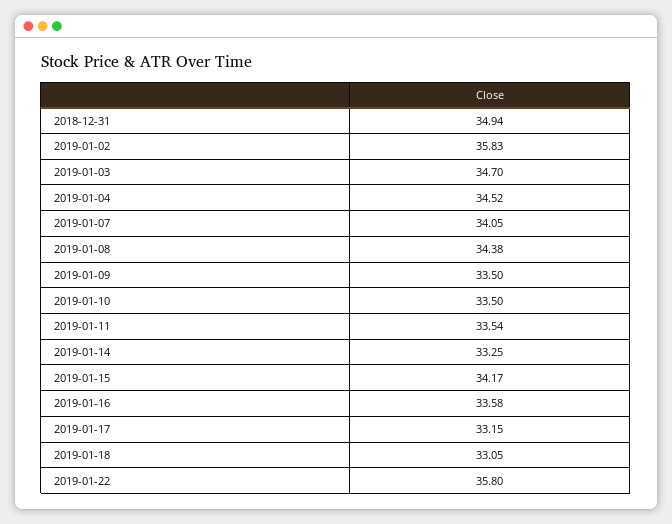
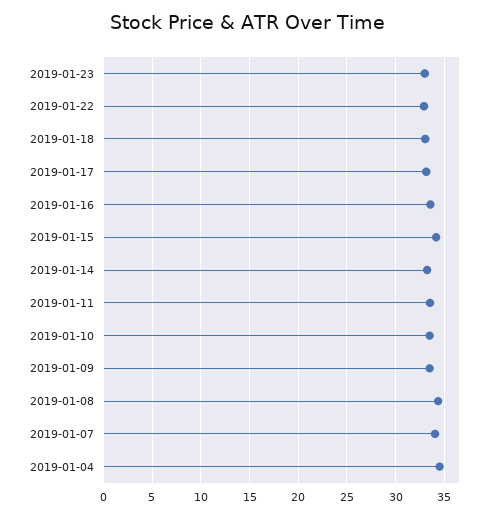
2018-12-31: 34.94 -> none
2019-01-02: 35.83 -> none
2019-01-03: 34.7 -> none
2019-01-22: 35.8 -> 33
2019-01-23: none -> 33

